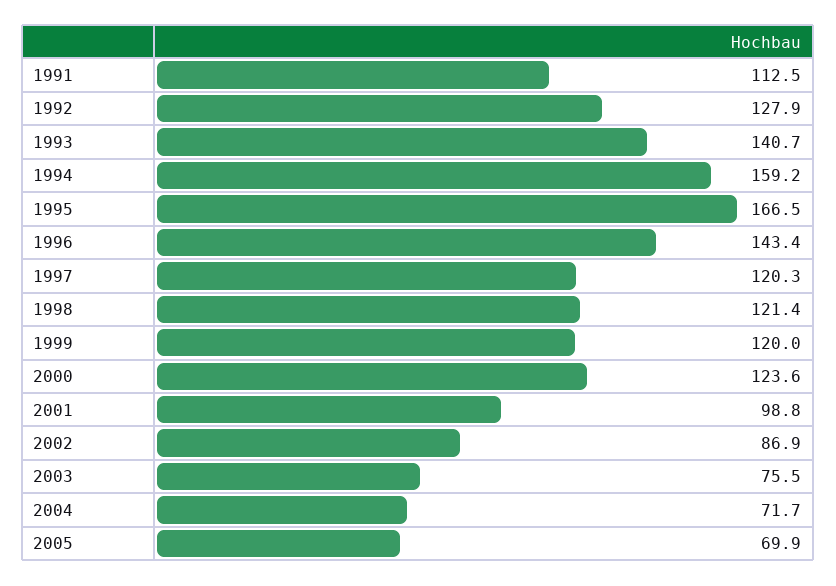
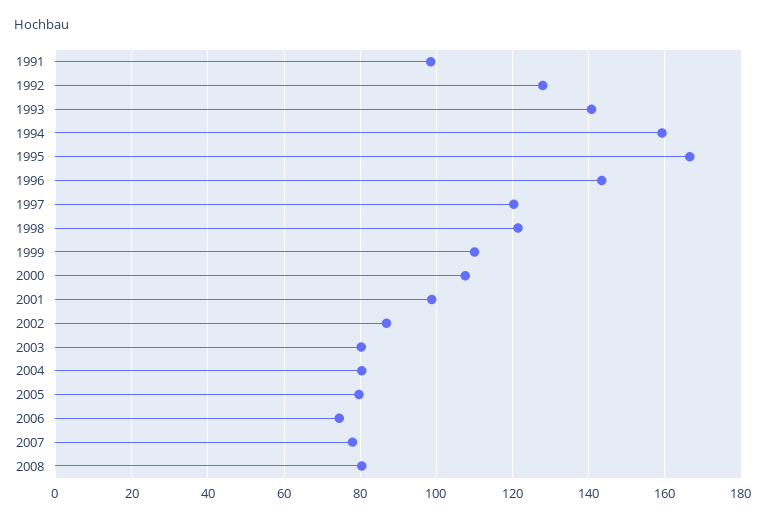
1991: 112.5 -> 98
1999: 120 -> 110
2000: 123.6 -> 108
2003: 75.5 -> 80
2004: 71.7 -> 80
2005: 69.9 -> 80
2006: none -> 74
2007: none -> 78
2008: none -> 80

